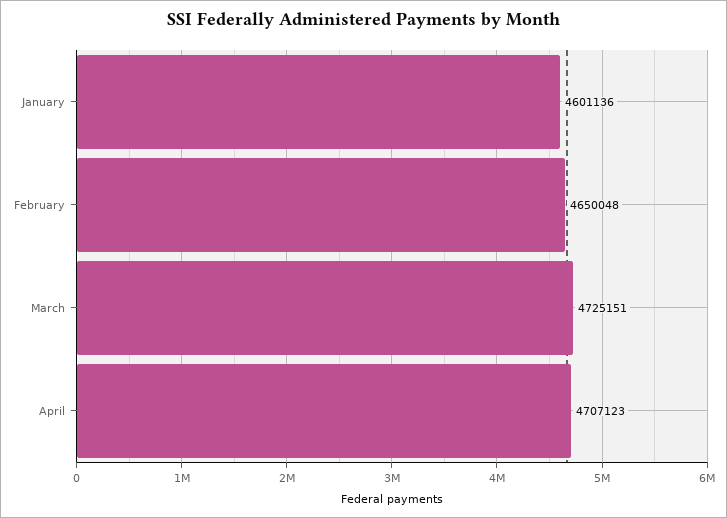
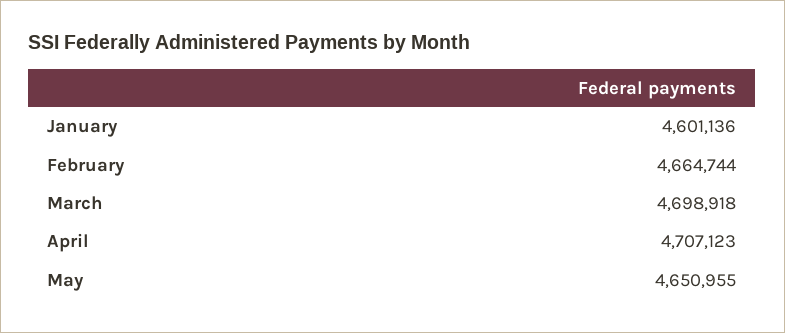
February: 4650048 -> 4664744
March: 4725151 -> 4698918
May: none -> 4650955

